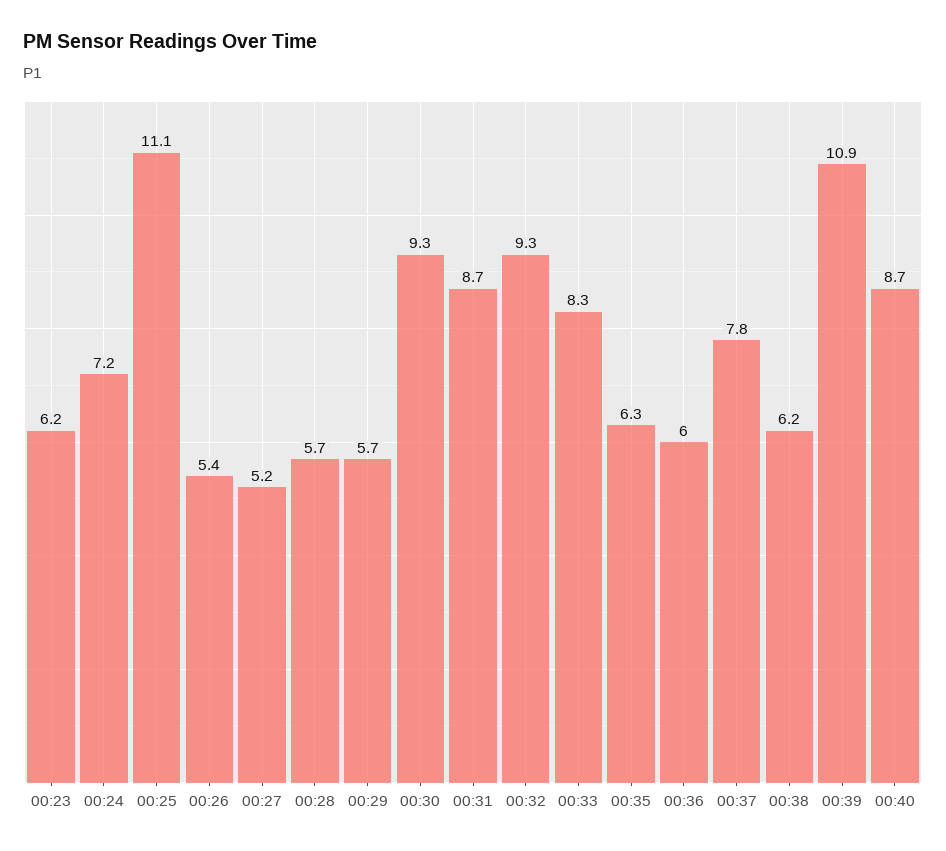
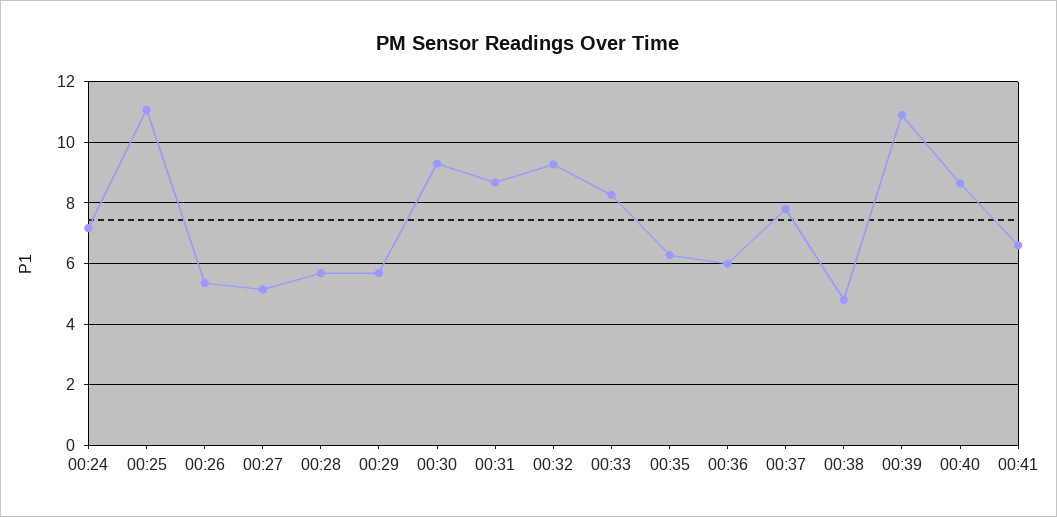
00:23: 6.2 -> none
00:38: 6.2 -> 4.8
00:41: none -> 6.6

